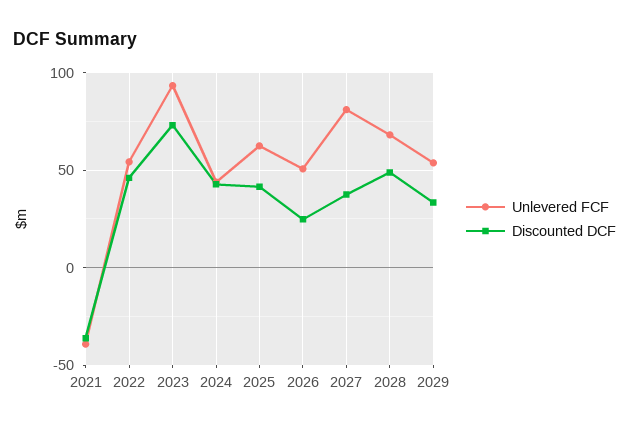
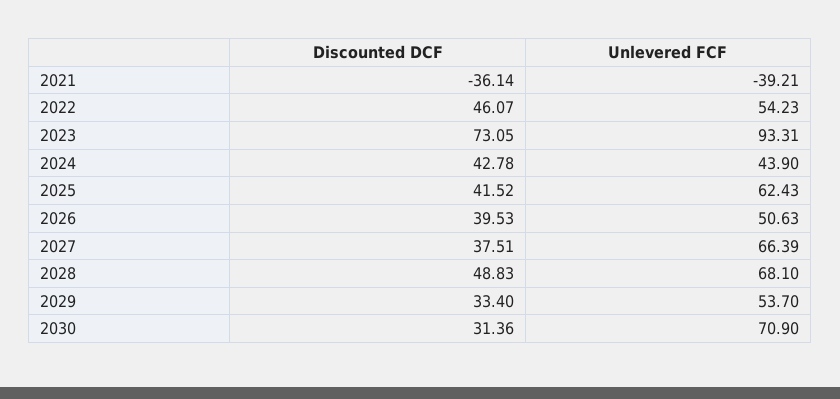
Discounted DCF, 2026: 25 -> 39.53
Unlevered FCF, 2027: 80 -> 66.39
Discounted DCF, 2030: none -> 31.36
Unlevered FCF, 2030: none -> 70.9

